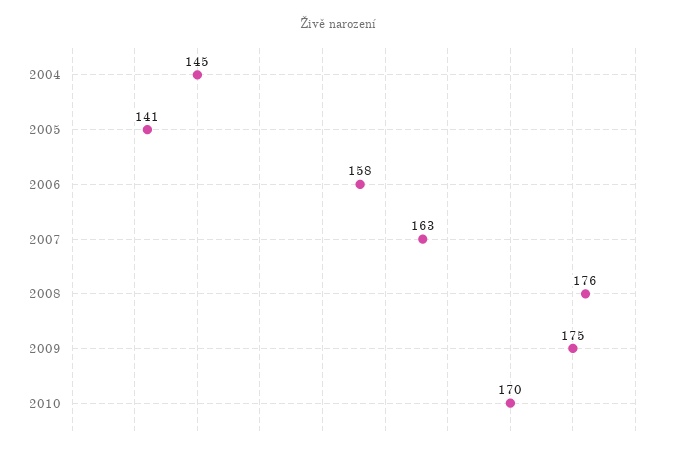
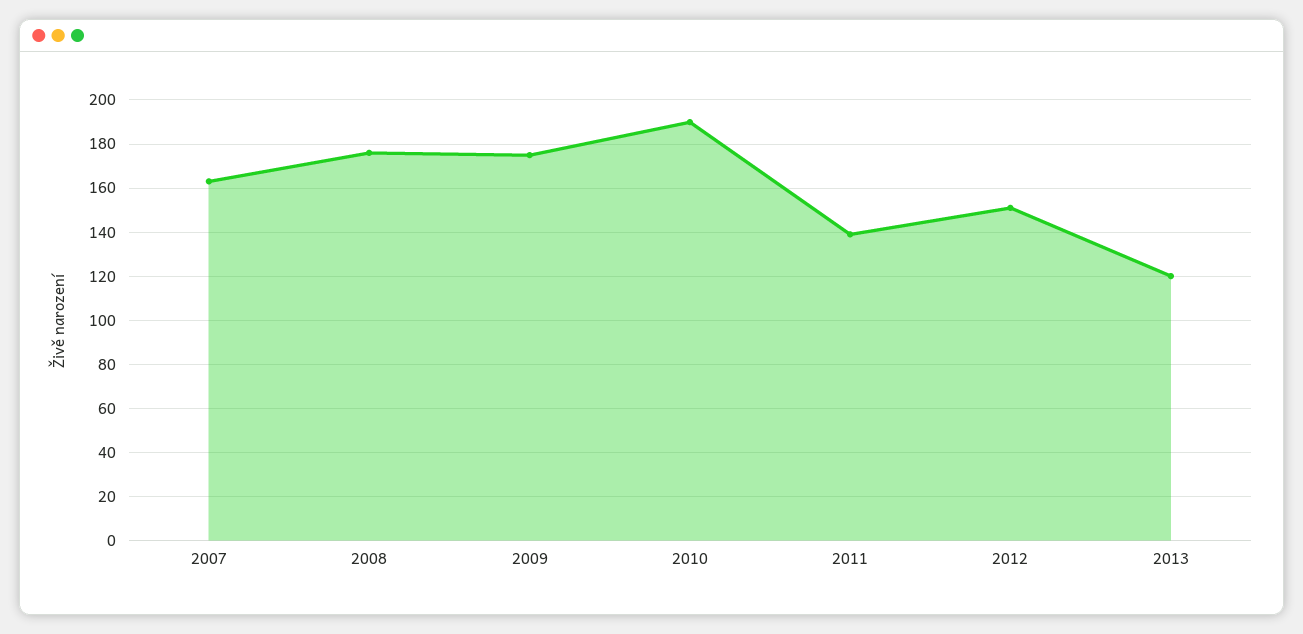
2004: 145 -> none
2005: 141 -> none
2006: 158 -> none
2010: 170 -> 190
2011: none -> 140
2012: none -> 150
2013: none -> 120

